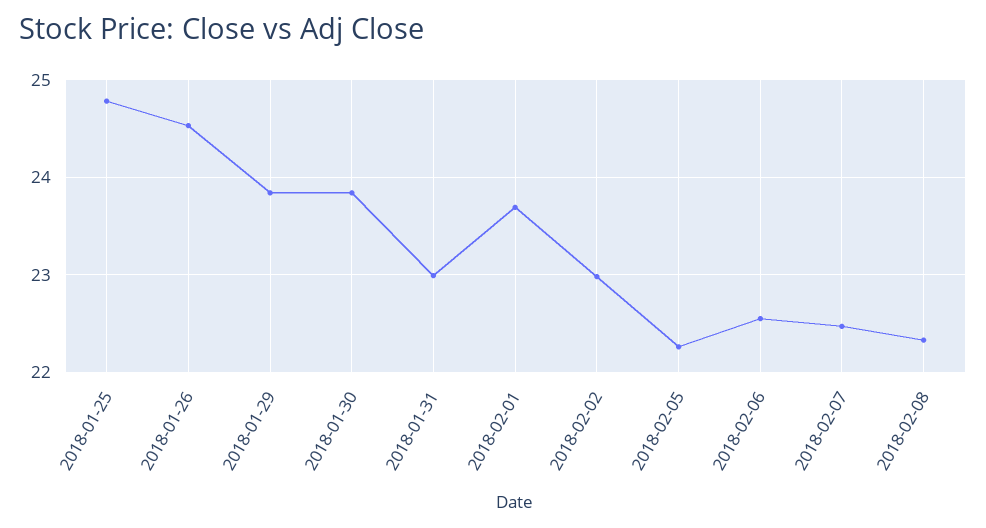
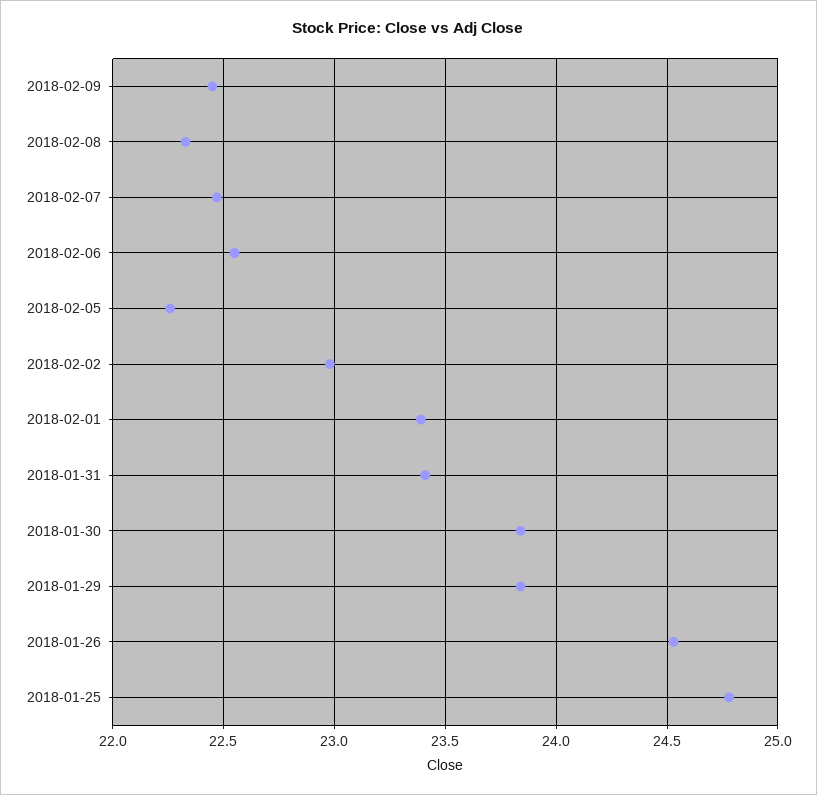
2018-01-31: 23 -> 23.4
2018-02-01: 23.7 -> 23.4
2018-02-09: none -> 22.45

